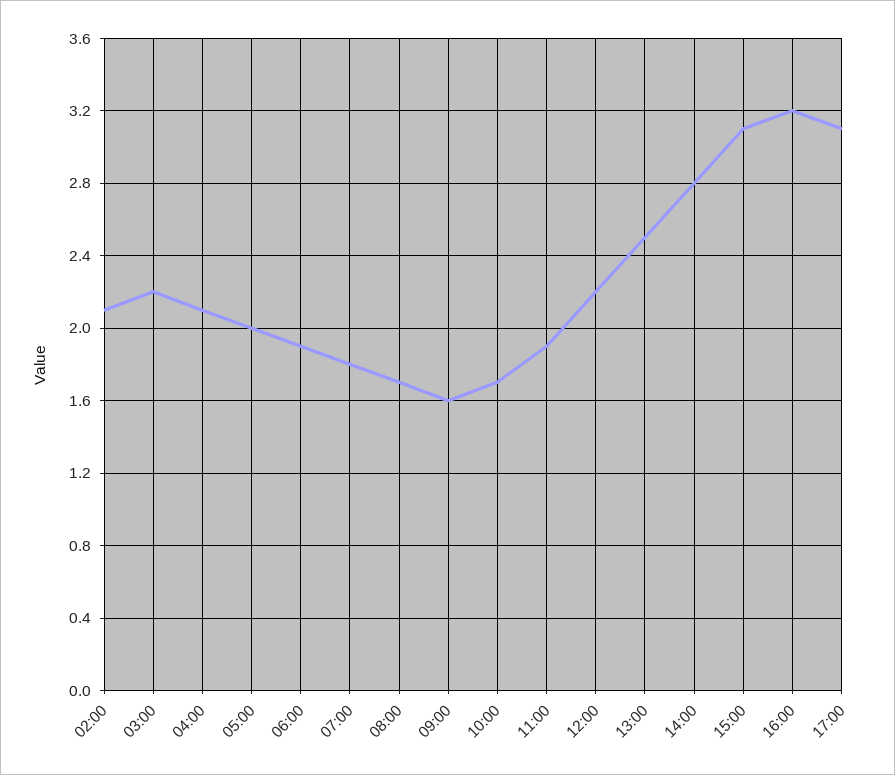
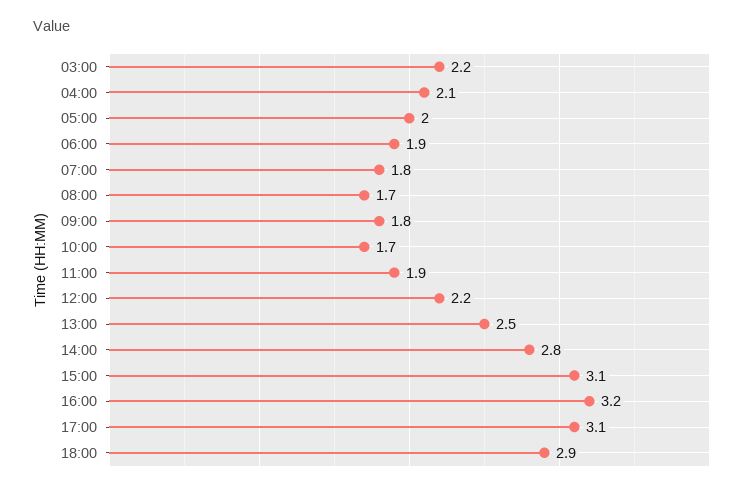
02:00: 2.1 -> none
09:00: 1.6 -> 1.8
18:00: none -> 2.9

